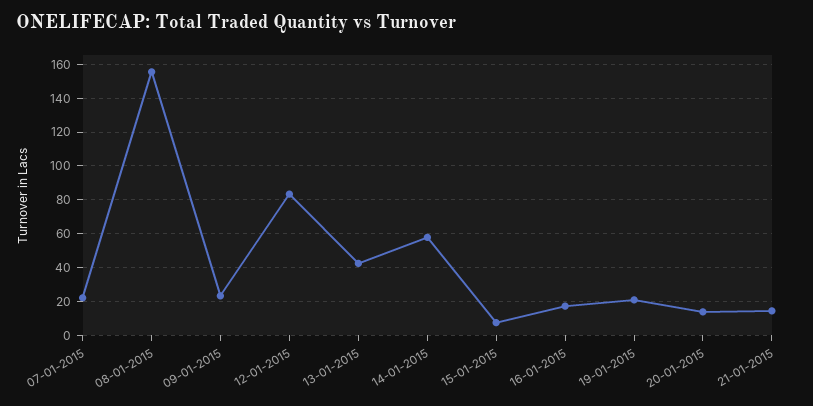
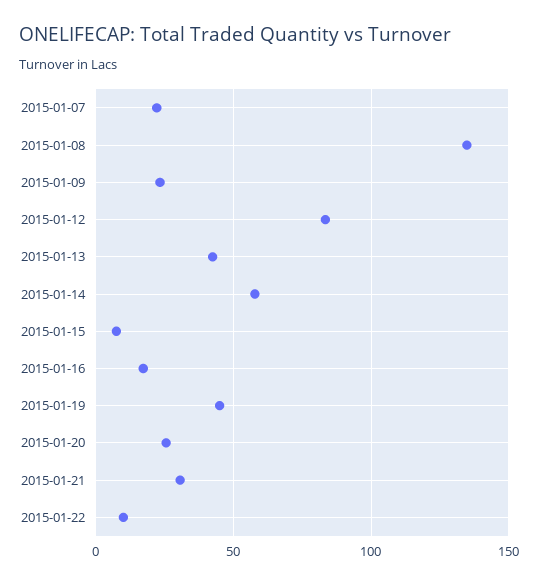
08-01-2015: 155 -> 135
19-01-2015: 20 -> 45
20-01-2015: 15 -> 25
21-01-2015: 15 -> 30
2015-01-22: none -> 10

